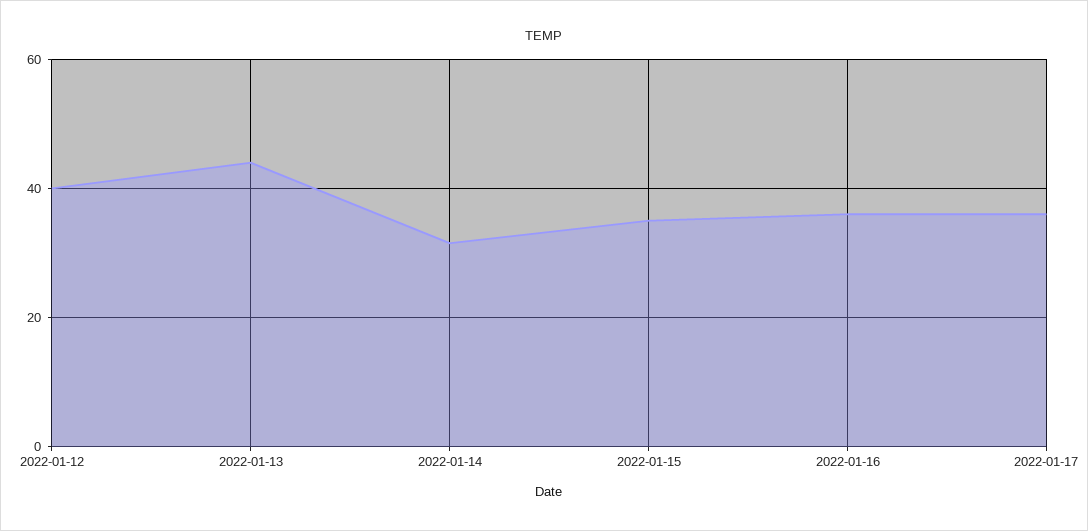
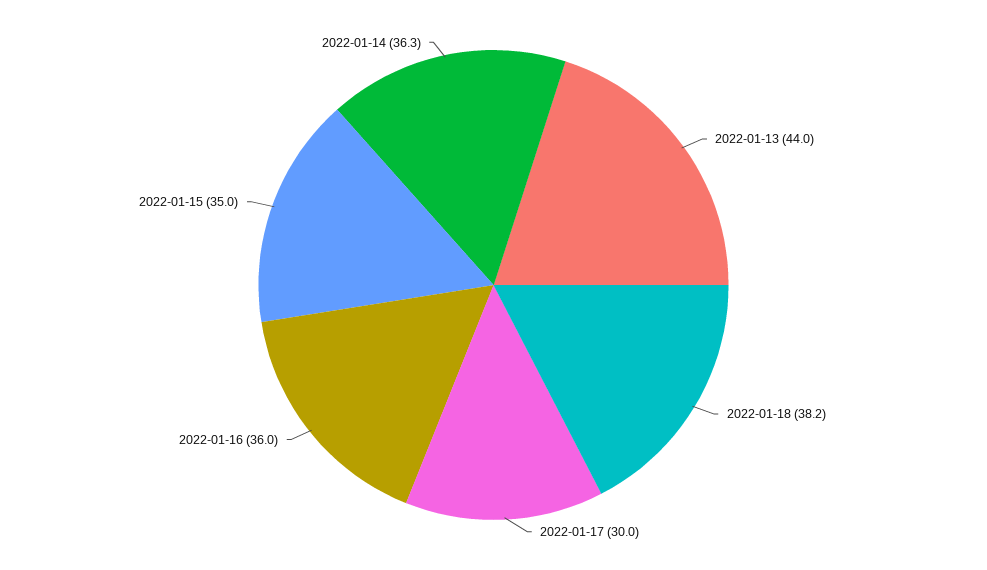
2022-01-12: 40 -> none
2022-01-14: 32 -> 36.3
2022-01-17: 36 -> 30
2022-01-18: none -> 38.2

